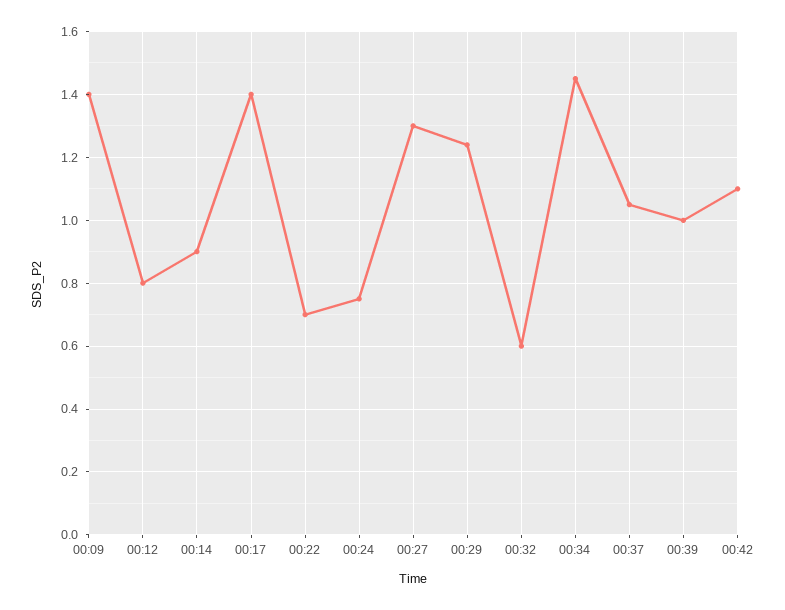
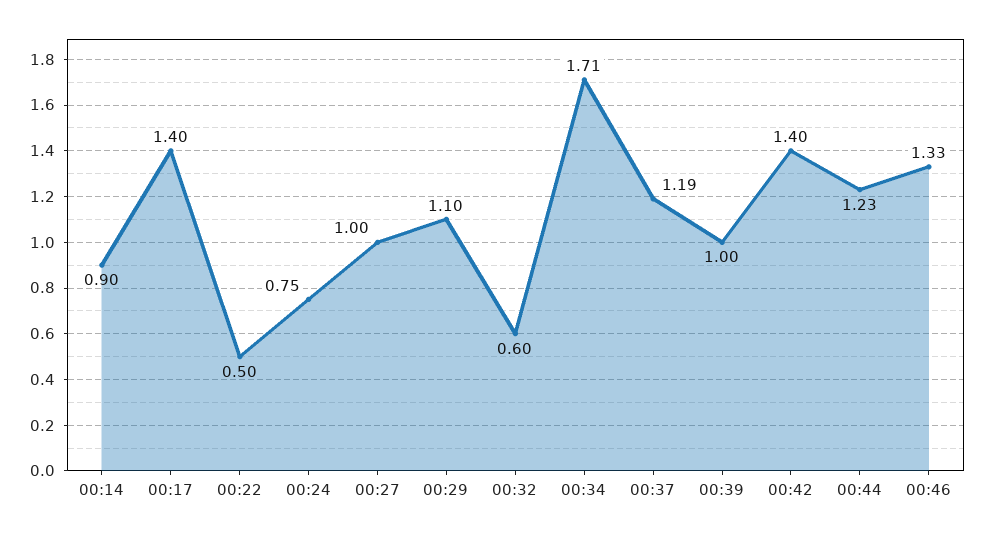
00:09: 1.4 -> none
00:12: 0.8 -> none
00:22: 0.7 -> 0.5
00:27: 1.3 -> 1
00:29: 1.25 -> 1.1
00:34: 1.45 -> 1.71
00:37: 1.05 -> 1.19
00:42: 1.1 -> 1.4
00:44: none -> 1.23
00:46: none -> 1.33

